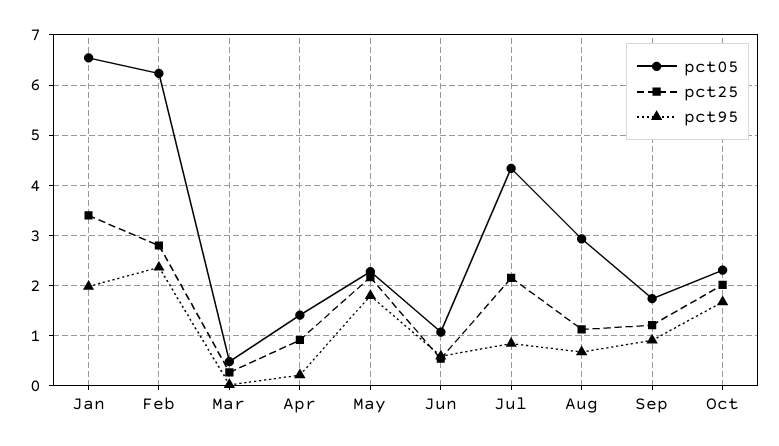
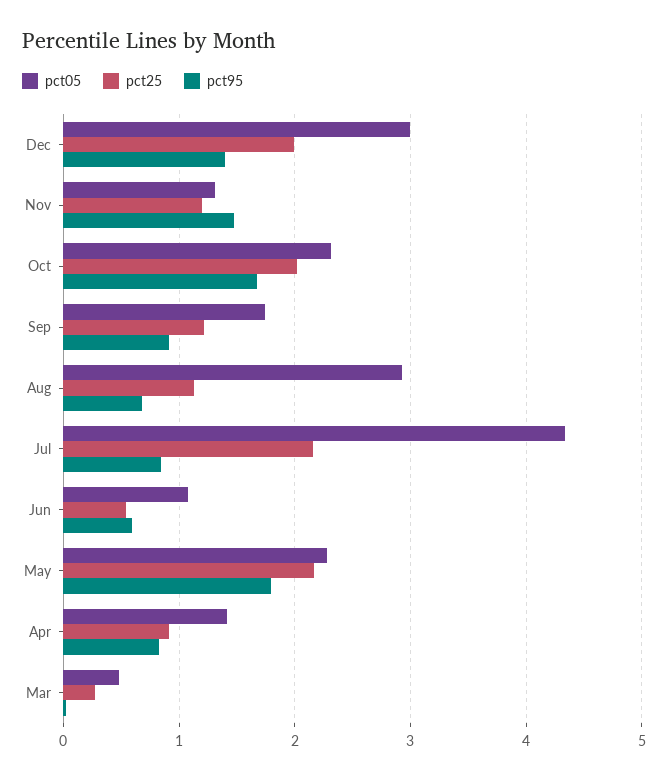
pct05, Jan: 6.6 -> none
pct25, Jan: 3.4 -> none
pct95, Jan: 2 -> none
pct05, Feb: 6.2 -> none
pct25, Feb: 2.8 -> none
pct95, Feb: 2.4 -> none
pct95, Apr: 0.2 -> 0.8
pct05, Dec: none -> 3
pct25, Dec: none -> 2
pct95, Dec: none -> 1.4
pct05, Nov: none -> 1.3
pct25, Nov: none -> 1.2
pct95, Nov: none -> 1.5

